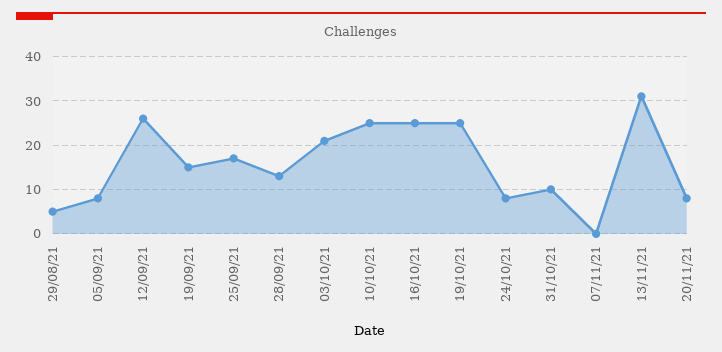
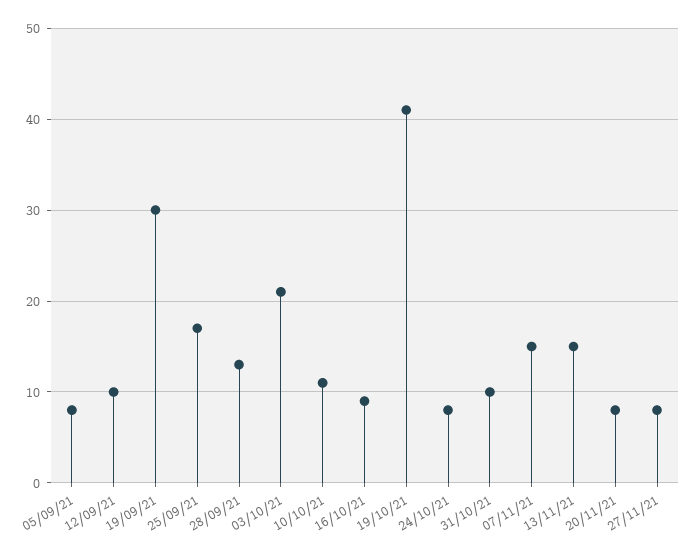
29/08/21: 5 -> none
12/09/21: 25 -> 10
19/09/21: 15 -> 30
10/10/21: 25 -> 11
16/10/21: 25 -> 9
19/10/21: 25 -> 41
07/11/21: 0 -> 15
13/11/21: 30 -> 15
27/11/21: none -> 8

